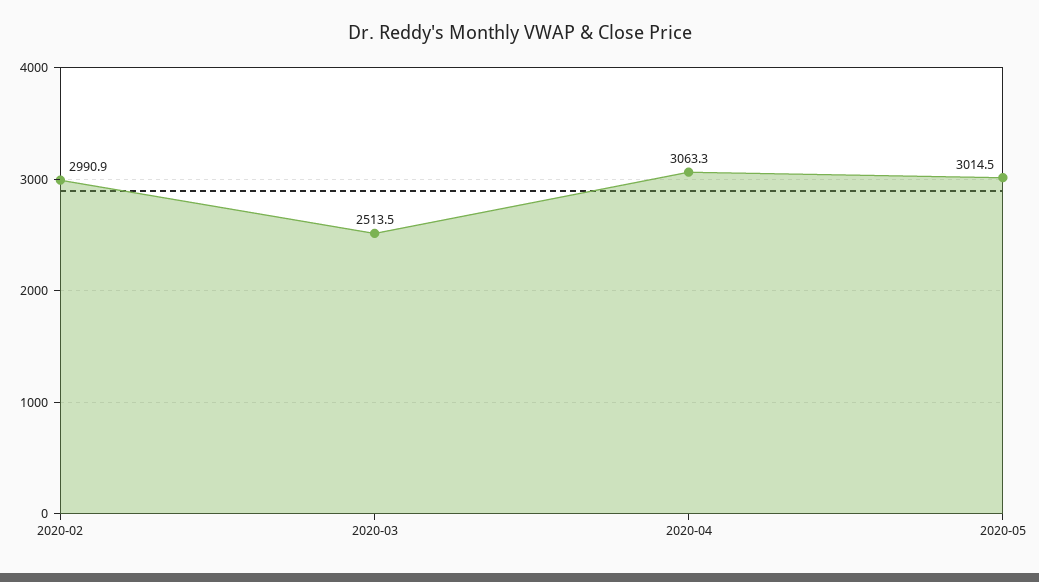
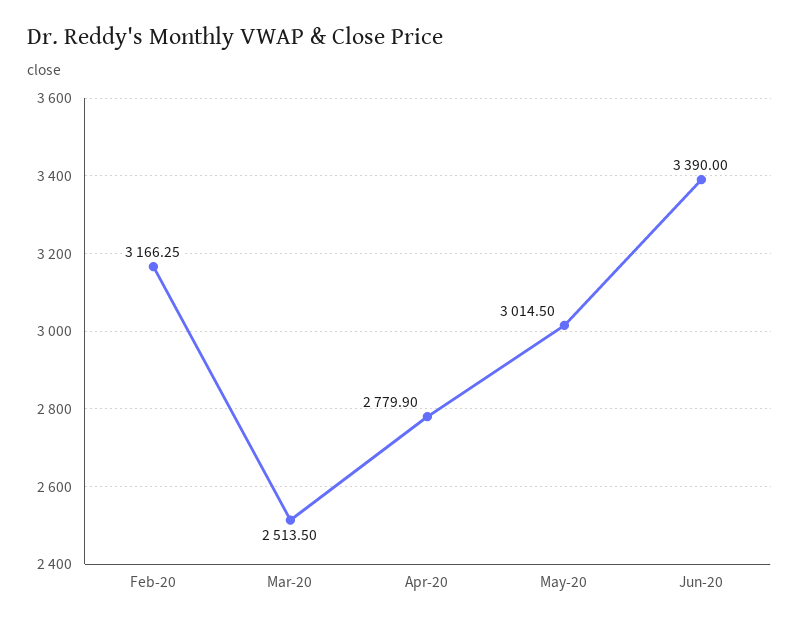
2020-02: 2990.9 -> 3166.25
2020-04: 3063.3 -> 2779.9
Jun-20: none -> 3390

